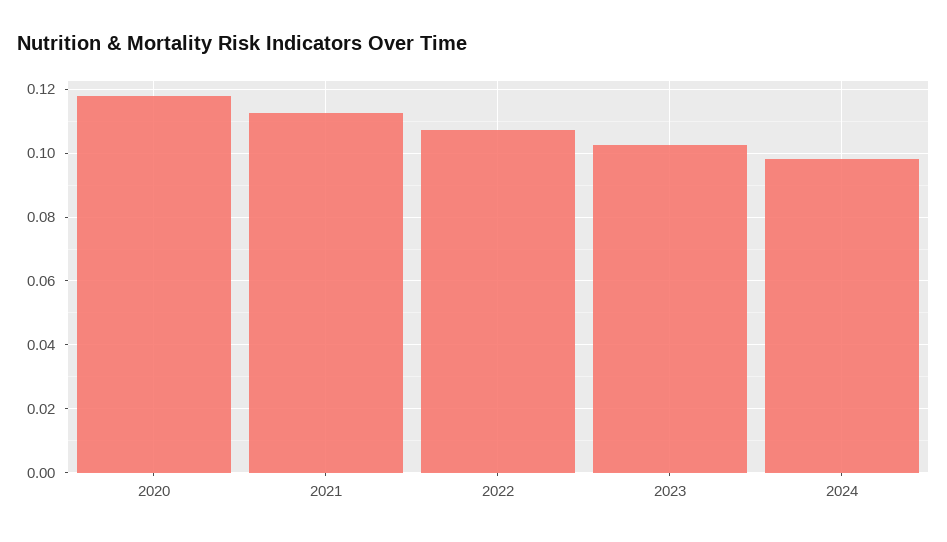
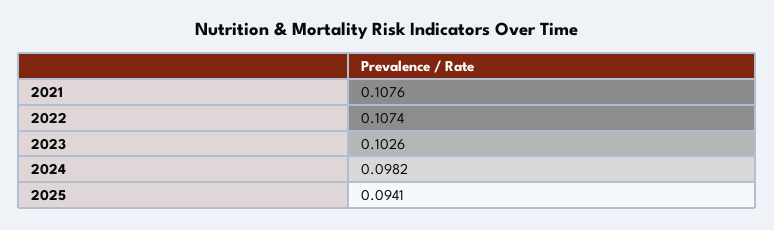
2020: 0.118 -> none
2021: 0.112 -> 0.1076
2025: none -> 0.0941

